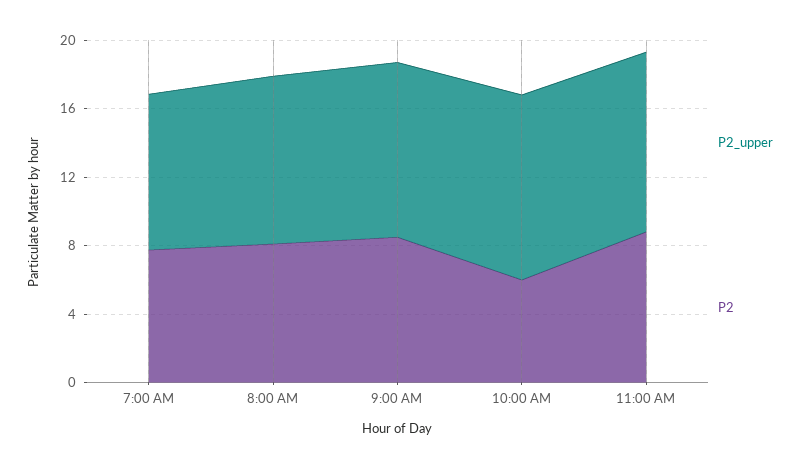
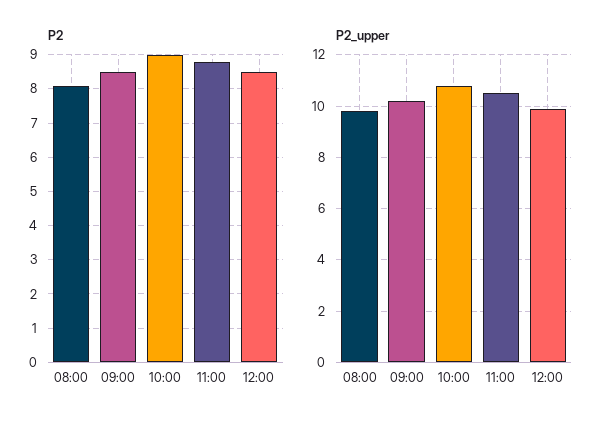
P2_upper, 7:00 AM: 9 -> none
P2, 7:00 AM: 8 -> none
P2, 10:00 AM: 6 -> 9
P2, 12:00: none -> 8.5
P2_upper, 12:00: none -> 10

